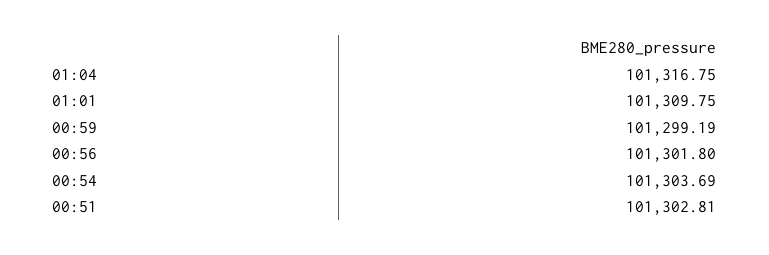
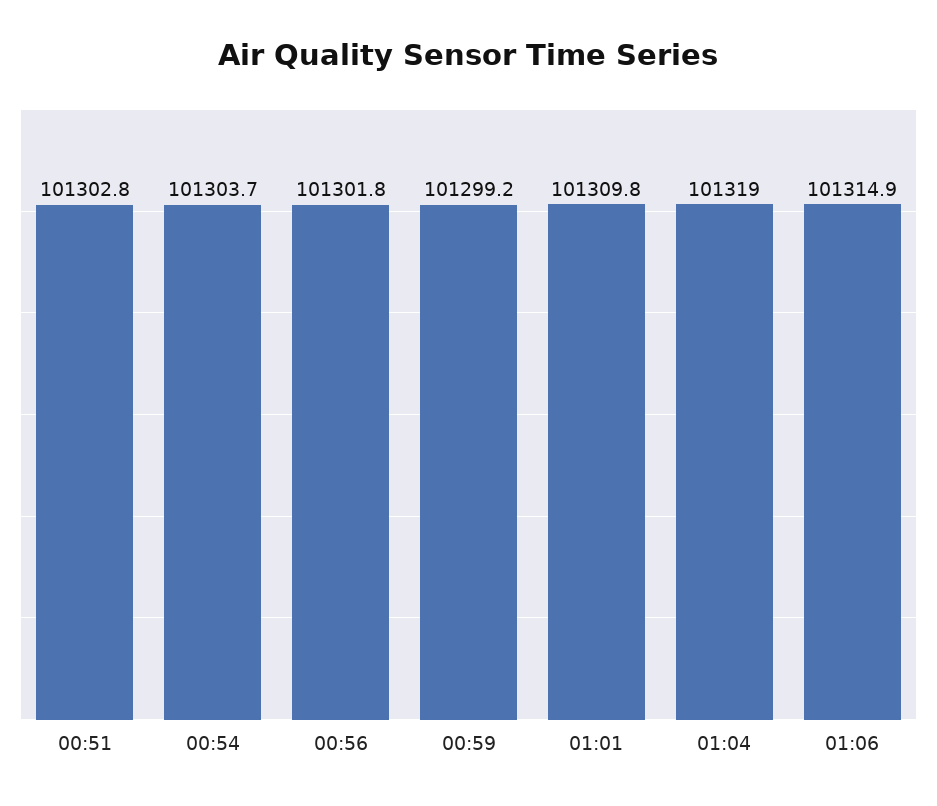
01:04: 101316.75 -> 101319
01:06: none -> 101314.9

